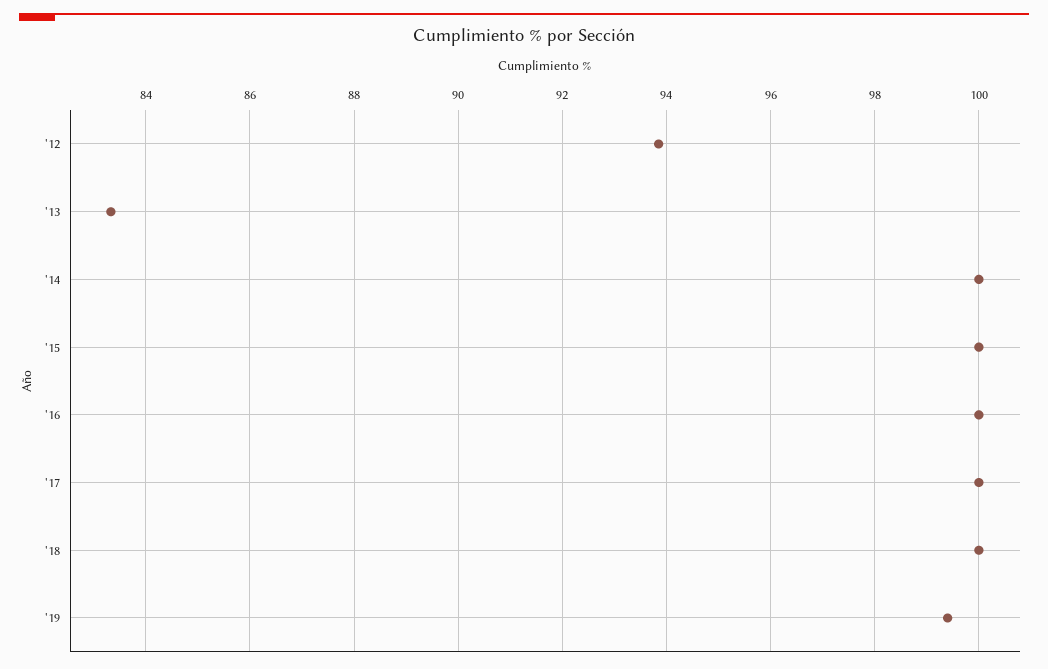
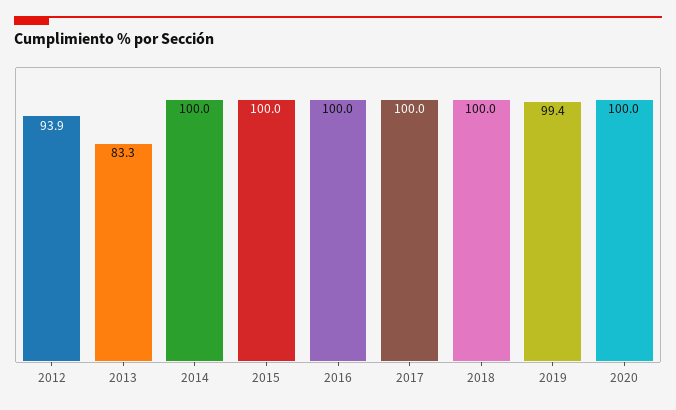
2020: none -> 100

